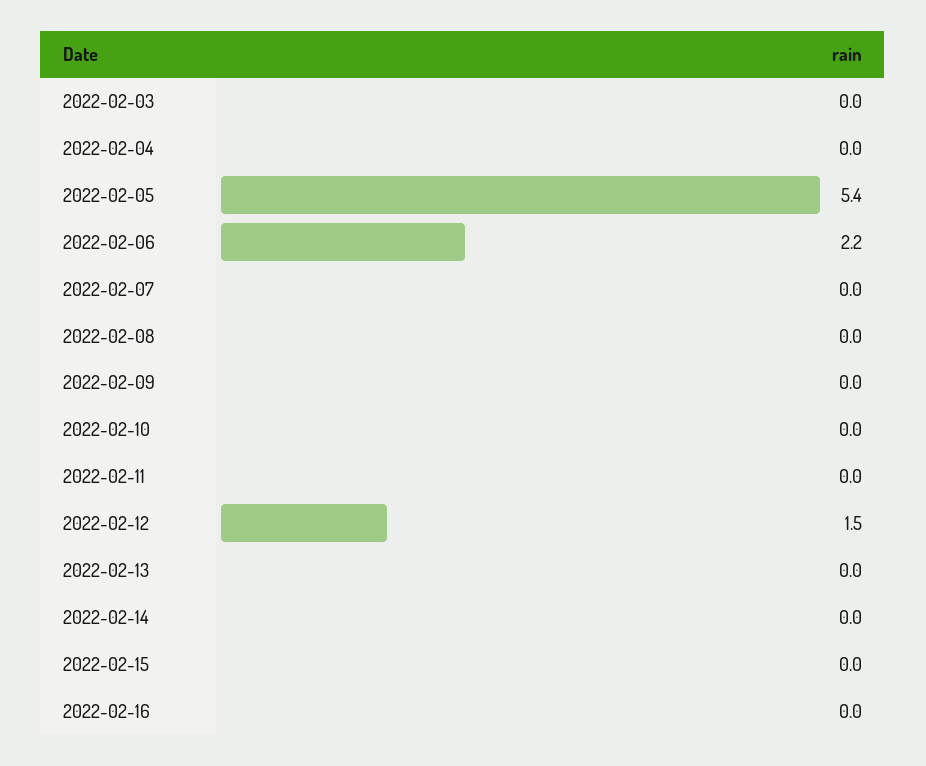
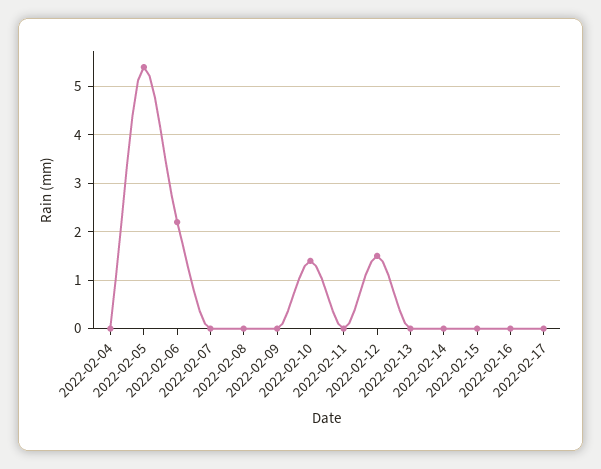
2022-02-03: 0 -> none
2022-02-10: 0 -> 1.5
2022-02-17: none -> 0

